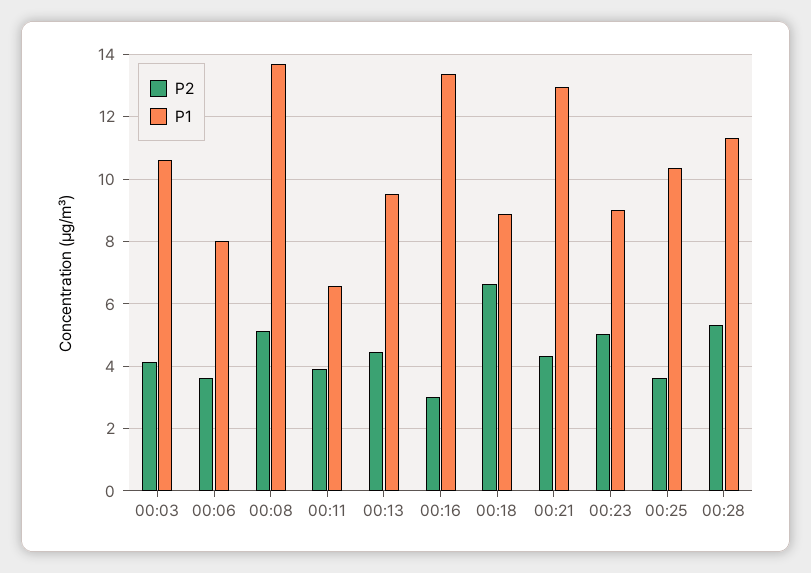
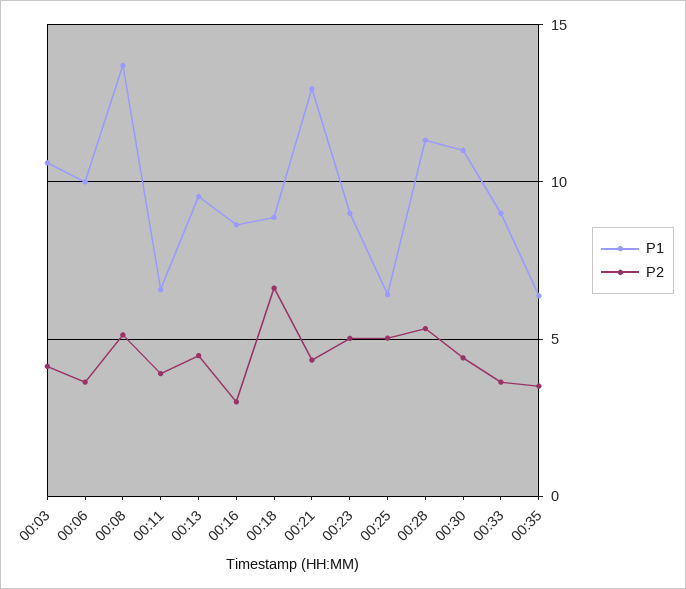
P1, 00:06: 8 -> 10
P1, 00:16: 13.4 -> 8.5
P2, 00:25: 3.6 -> 5
P1, 00:25: 10.4 -> 6.5
P1, 00:30: none -> 11
P2, 00:30: none -> 4.5
P1, 00:33: none -> 9
P2, 00:33: none -> 3.5
P1, 00:35: none -> 6.5
P2, 00:35: none -> 3.5

